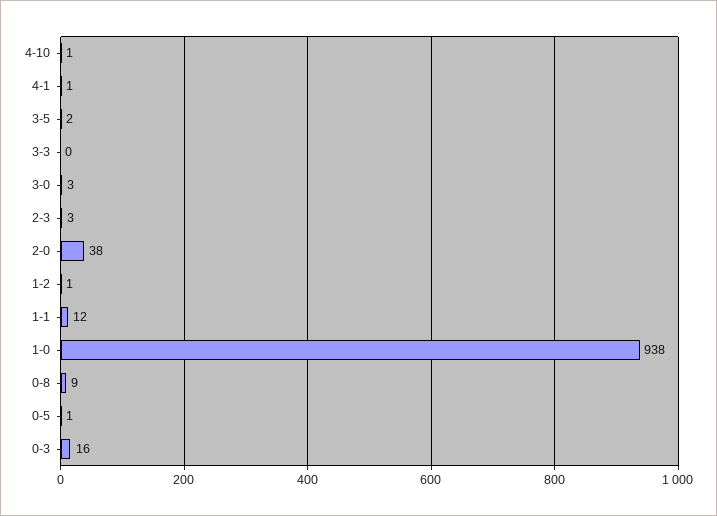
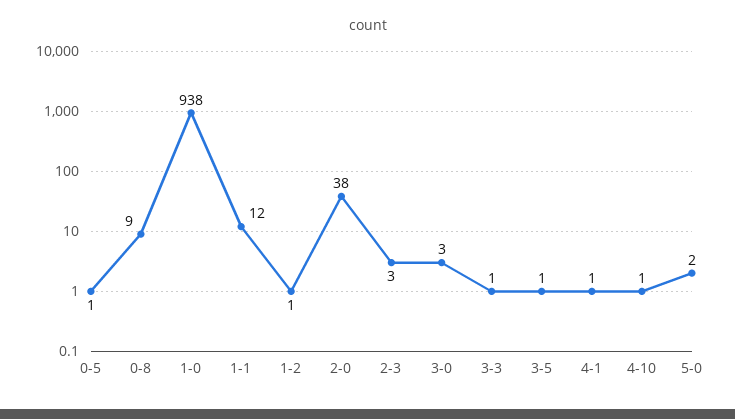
3-5: 2 -> 1
3-3: 0 -> 1
0-3: 16 -> none
5-0: none -> 2

